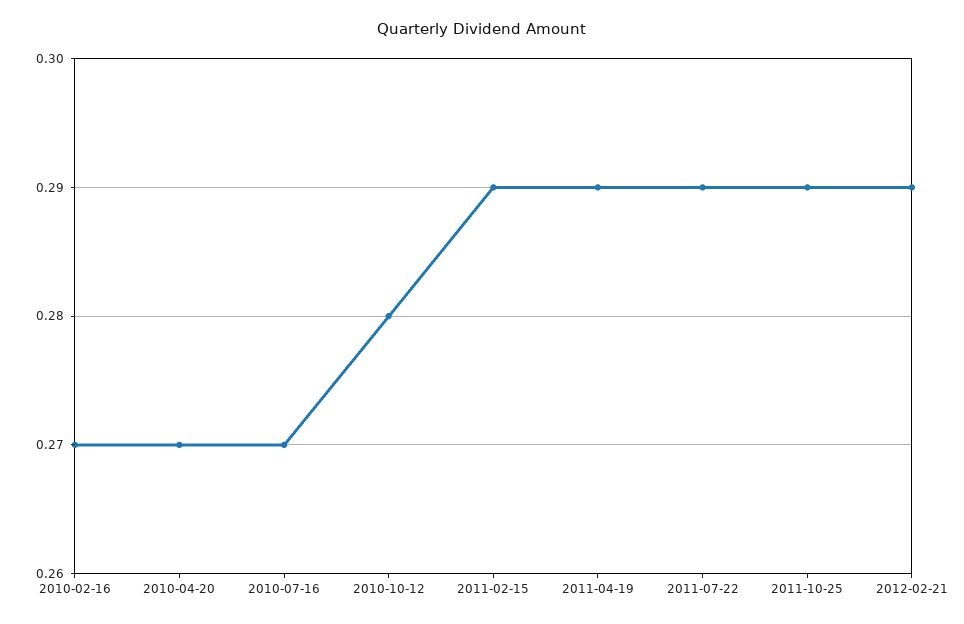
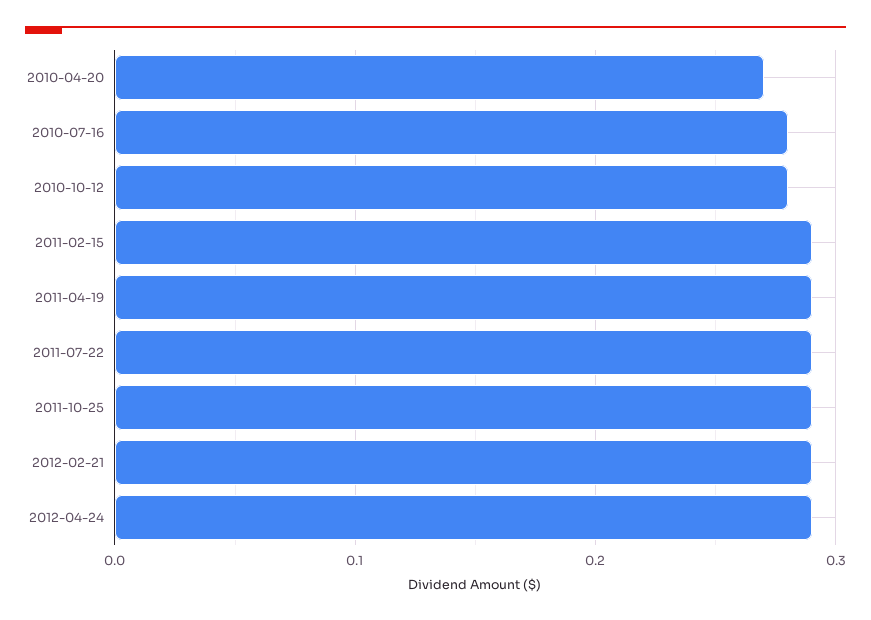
2010-02-16: 0.27 -> none
2010-07-16: 0.27 -> 0.28
2012-04-24: none -> 0.29

